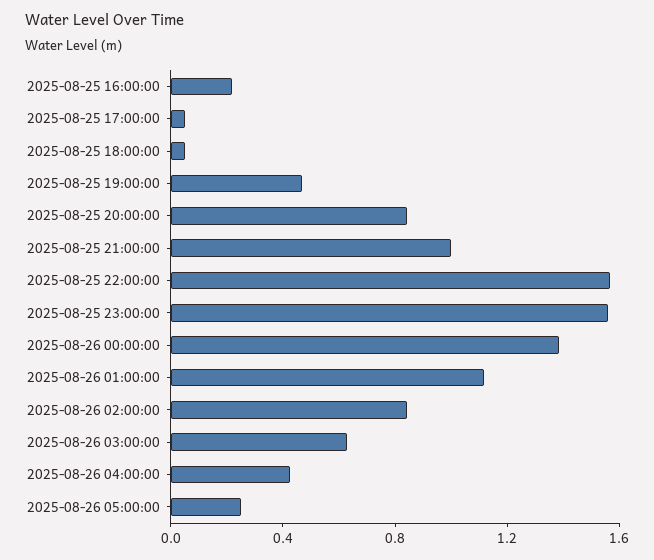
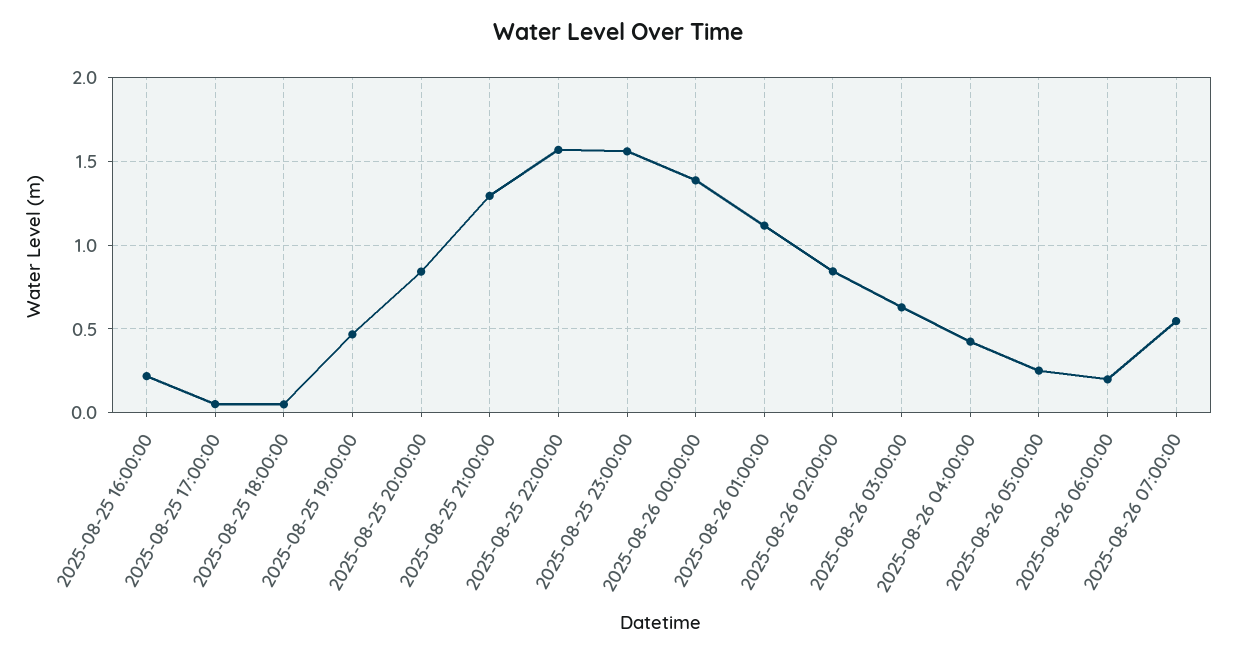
2025-08-25 21:00:00: 1 -> 1.3
2025-08-26 06:00:00: none -> 0.2
2025-08-26 07:00:00: none -> 0.55

